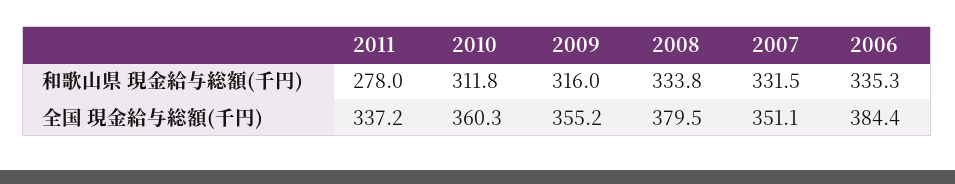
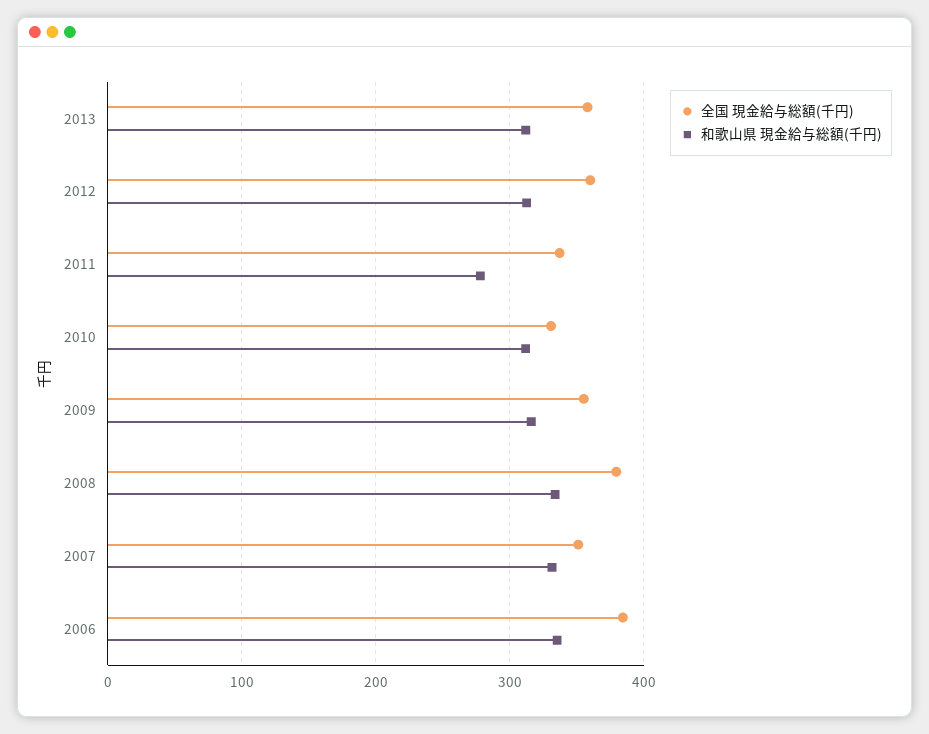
全国 現金給与総額(千円), 2010: 360.3 -> 330
全国 現金給与総額(千円), 2013: none -> 360
和歌山県 現金給与総額(千円), 2013: none -> 310
全国 現金給与総額(千円), 2012: none -> 360
和歌山県 現金給与総額(千円), 2012: none -> 310

